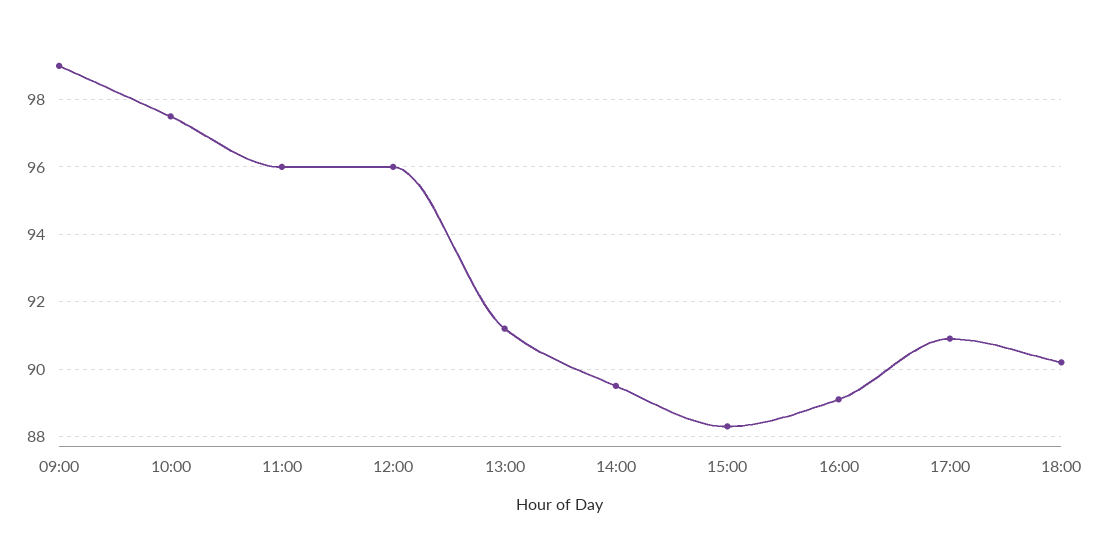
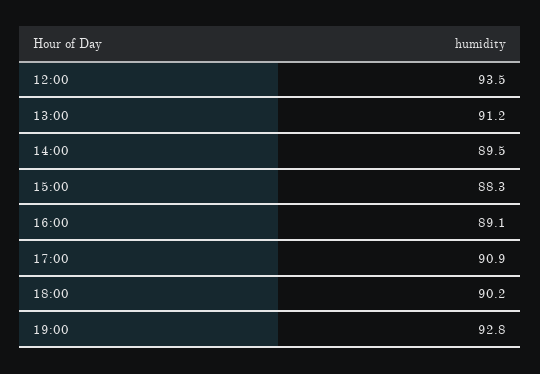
09:00: 99 -> none
10:00: 97.5 -> none
11:00: 96 -> none
12:00: 96 -> 93.5
19:00: none -> 92.8

